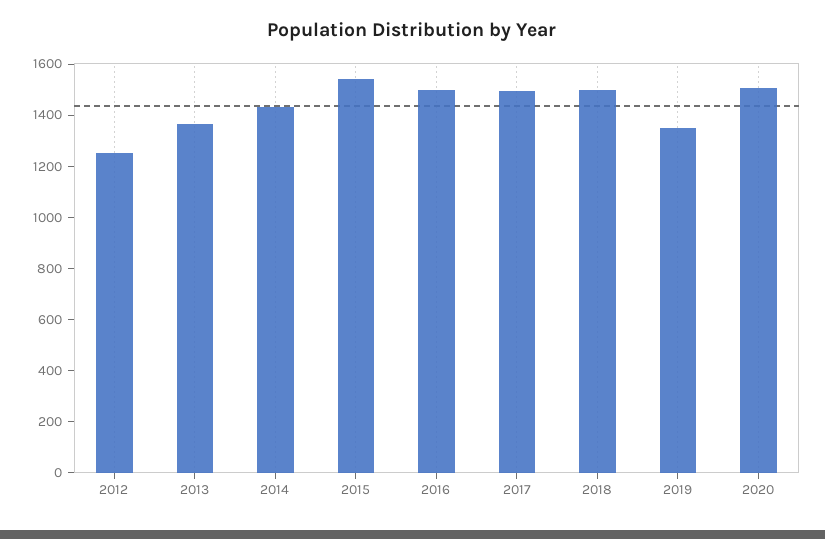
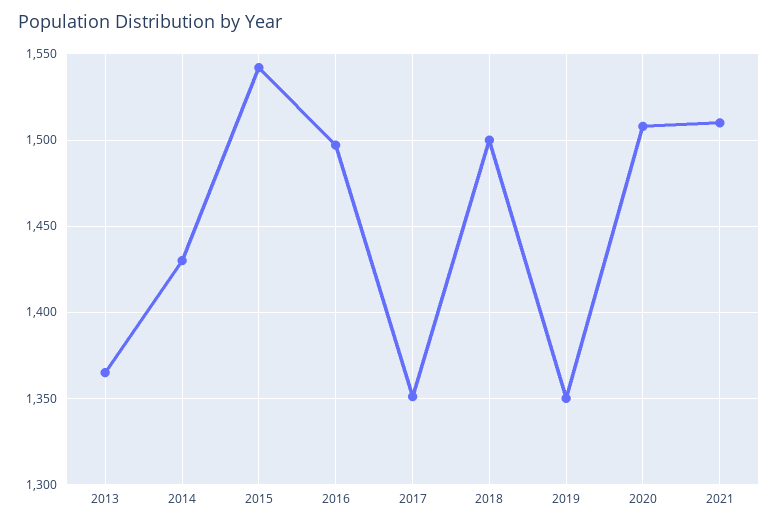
2012: 1250 -> none
2017: 1500 -> 1350
2021: none -> 1510

